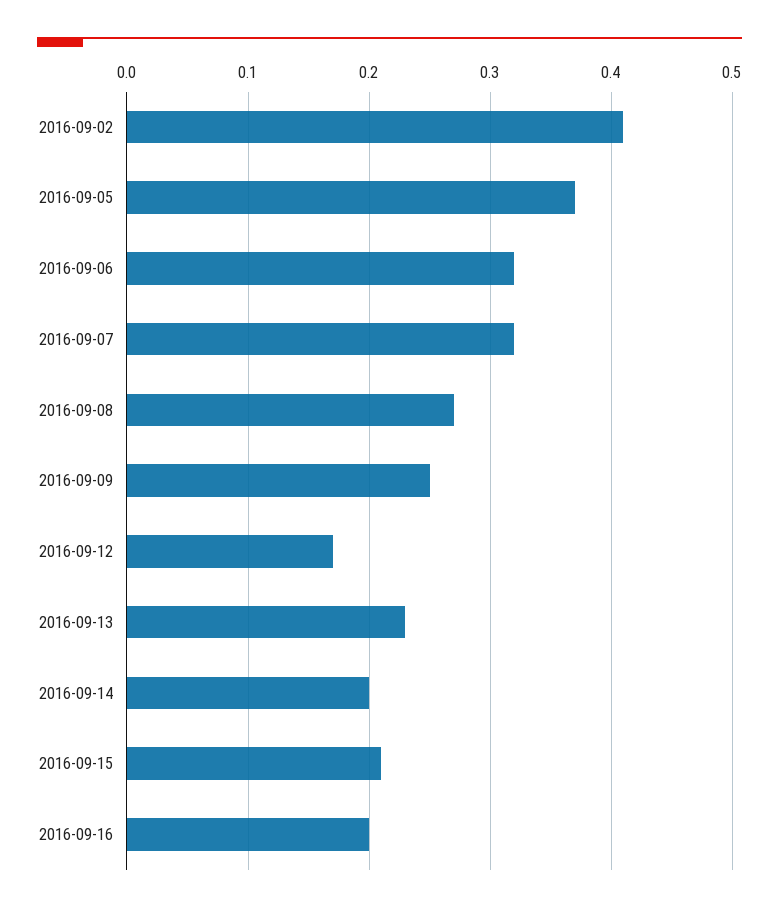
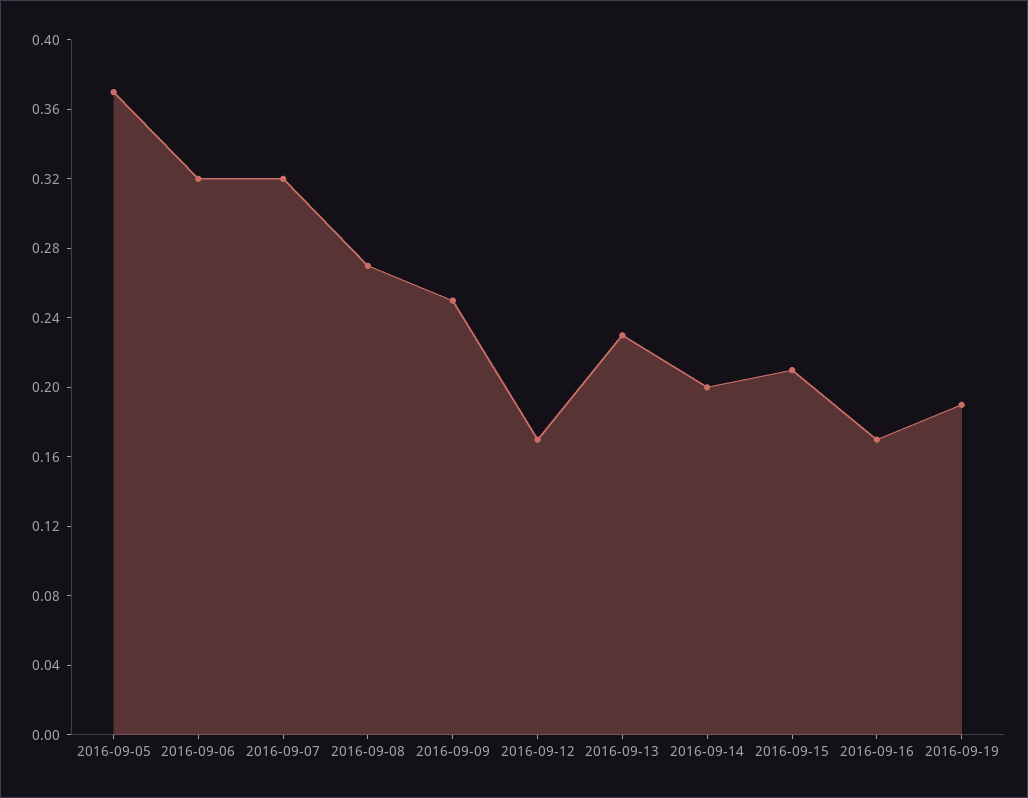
2016-09-02: 0.41 -> none
2016-09-16: 0.2 -> 0.17
2016-09-19: none -> 0.19

